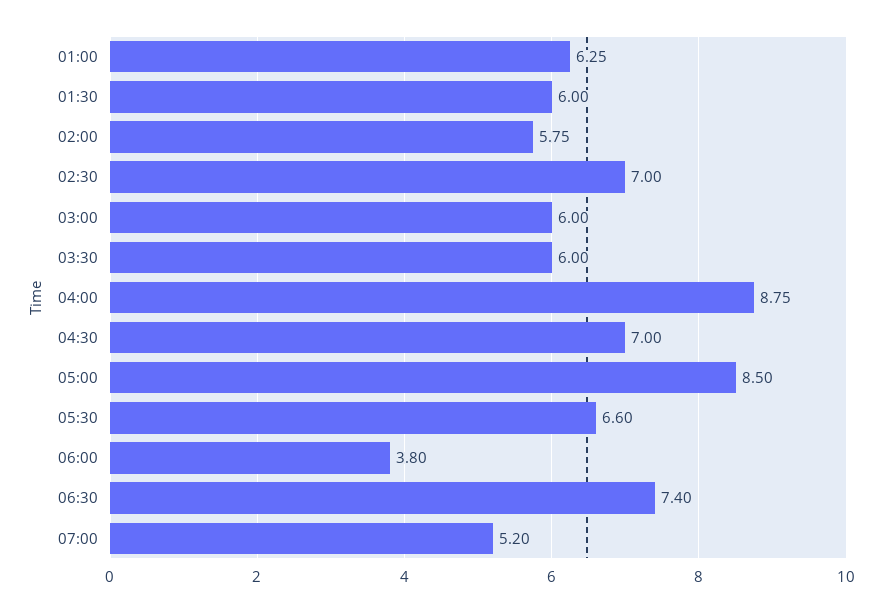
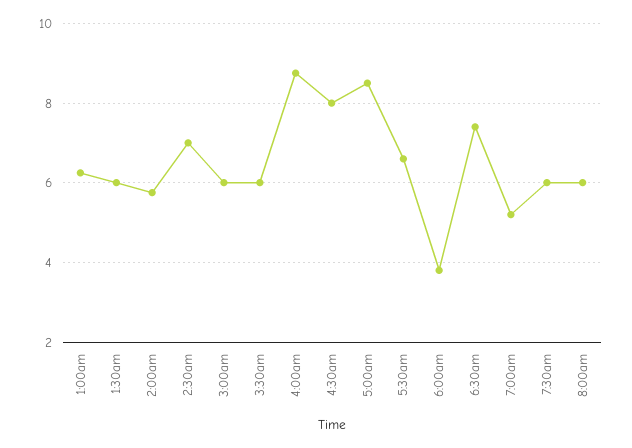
04:30: 7 -> 8
7:30am: none -> 6
8:00am: none -> 6

